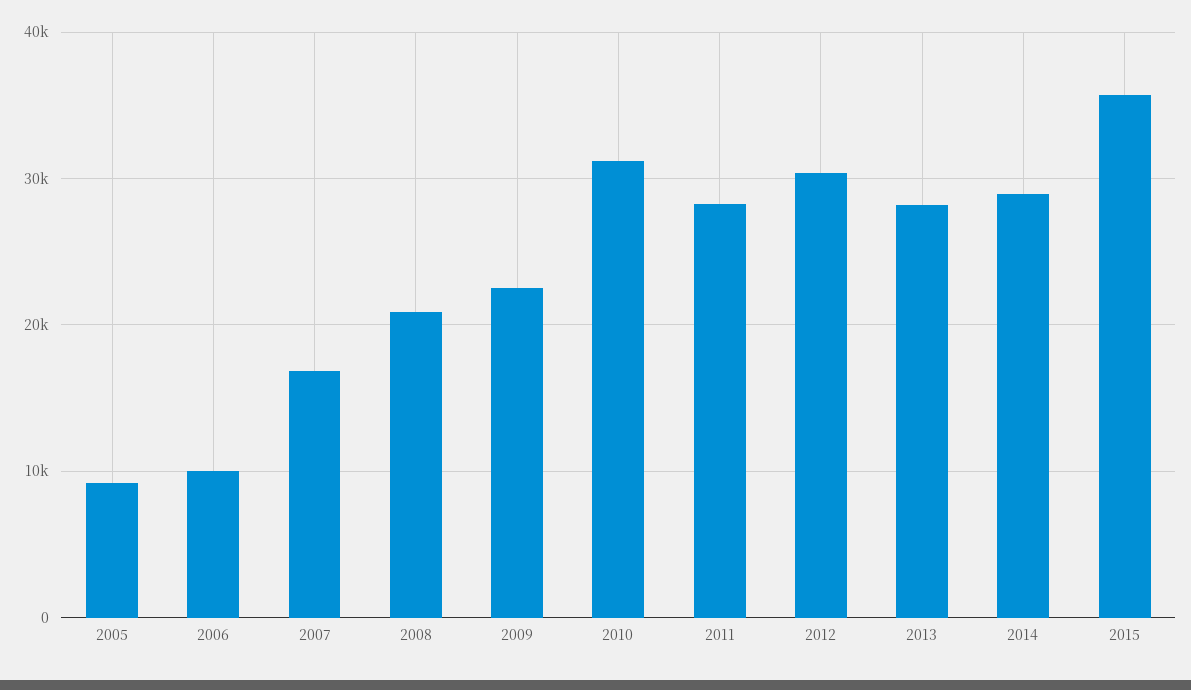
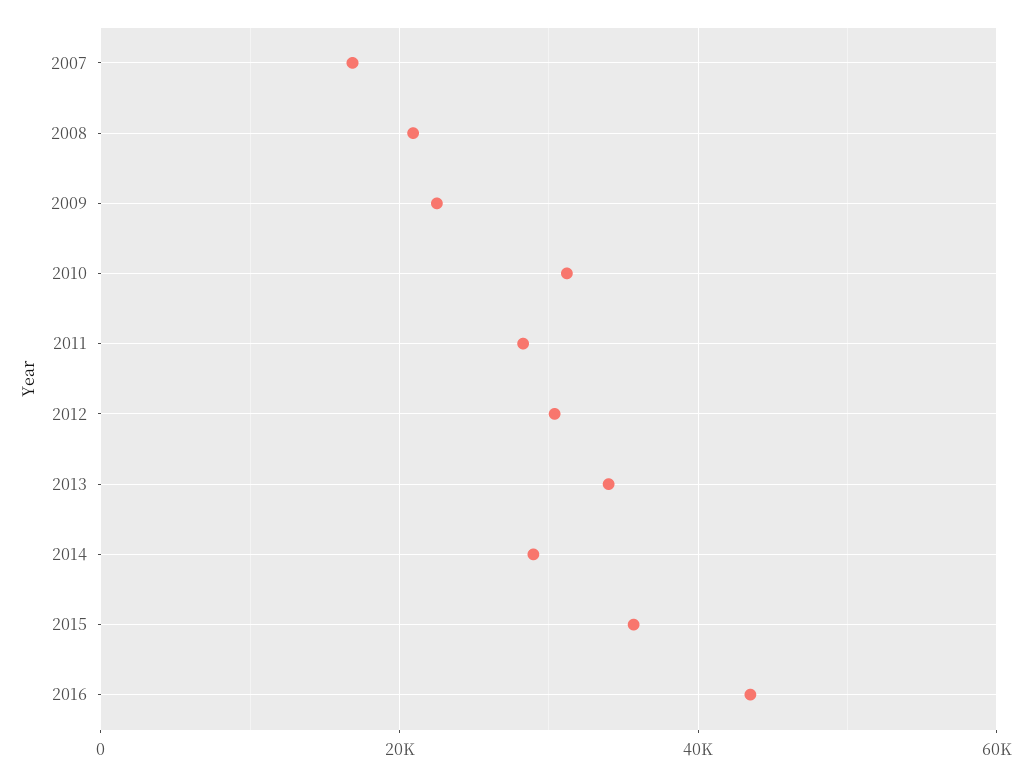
2005: 9000 -> none
2006: 10000 -> none
2013: 28000 -> 34000
2016: none -> 44000

